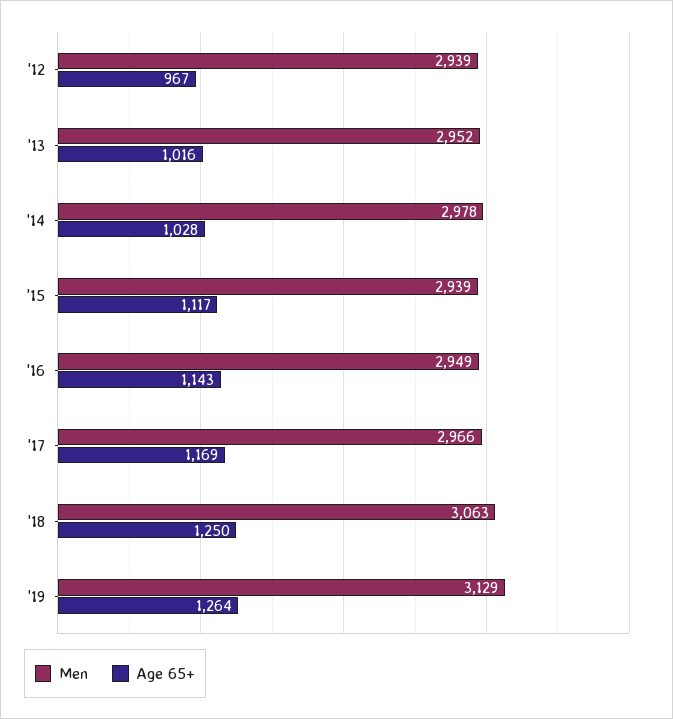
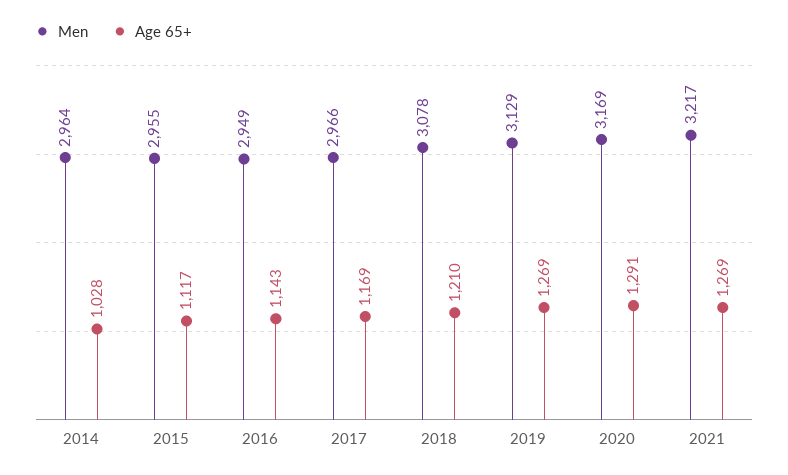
Men, '12: 2939 -> none
Age 65+, '12: 967 -> none
Men, '13: 2952 -> none
Age 65+, '13: 1016 -> none
Men, '14: 2978 -> 2964
Men, '15: 2939 -> 2955
Men, '18: 3063 -> 3078
Age 65+, '18: 1250 -> 1210
Age 65+, '19: 1264 -> 1269
Men, 2020: none -> 3169
Age 65+, 2020: none -> 1291
Men, 2021: none -> 3217
Age 65+, 2021: none -> 1269

